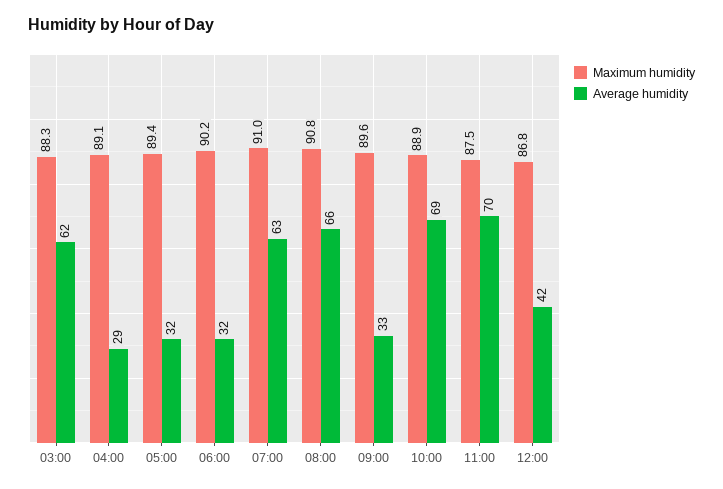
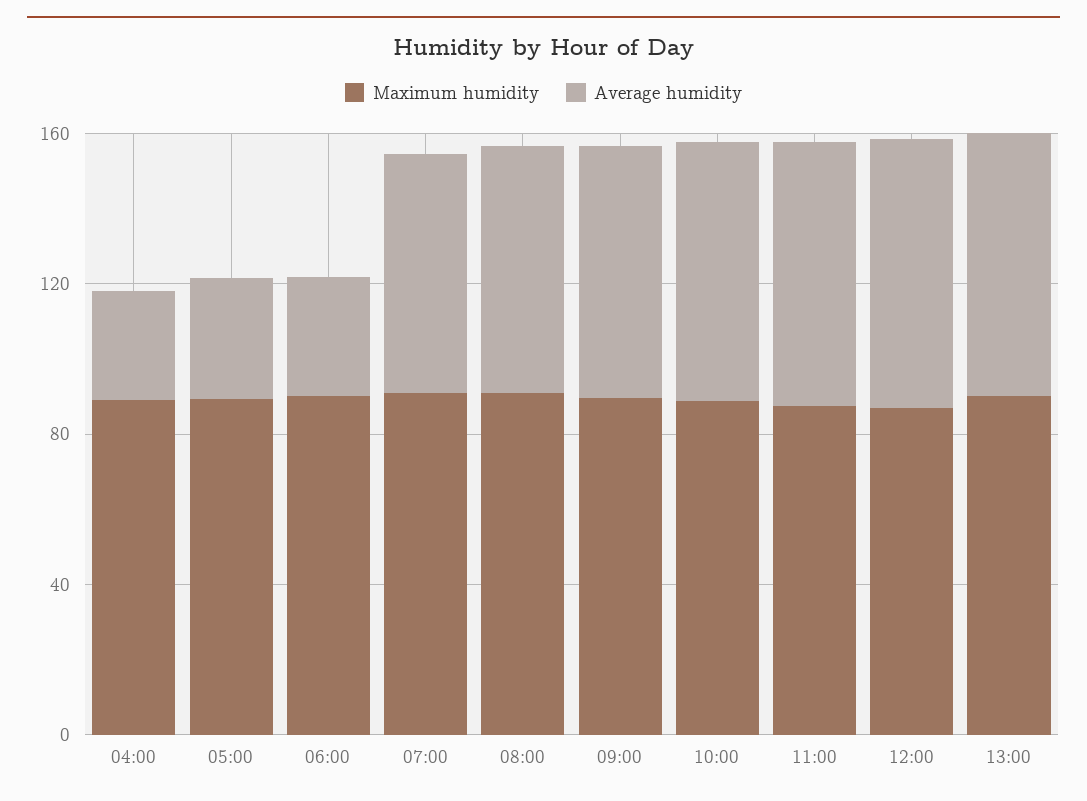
Maximum humidity, 03:00: 88.3 -> none
Average humidity, 03:00: 62 -> none
Average humidity, 09:00: 33 -> 70
Average humidity, 12:00: 42 -> 70
Maximum humidity, 13:00: none -> 90
Average humidity, 13:00: none -> 70

